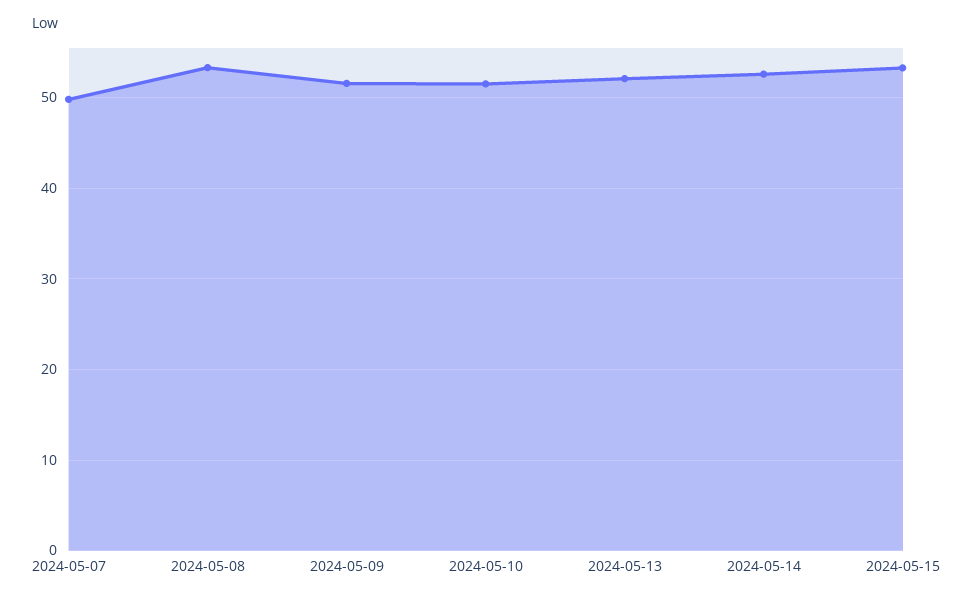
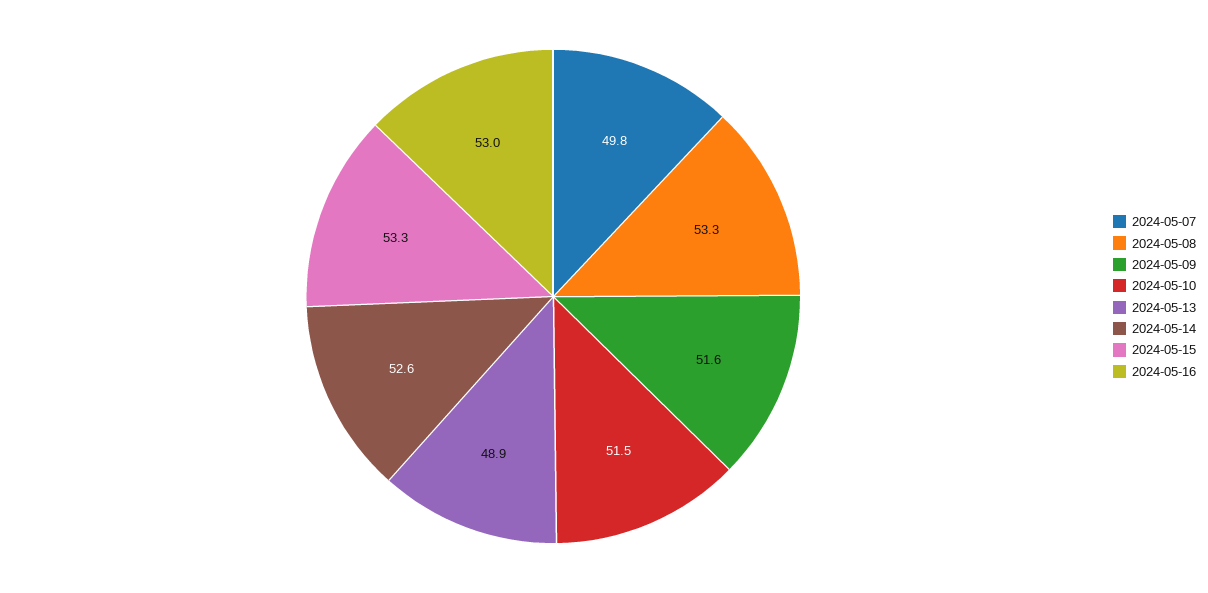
2024-05-13: 52 -> 48.9
2024-05-16: none -> 53

